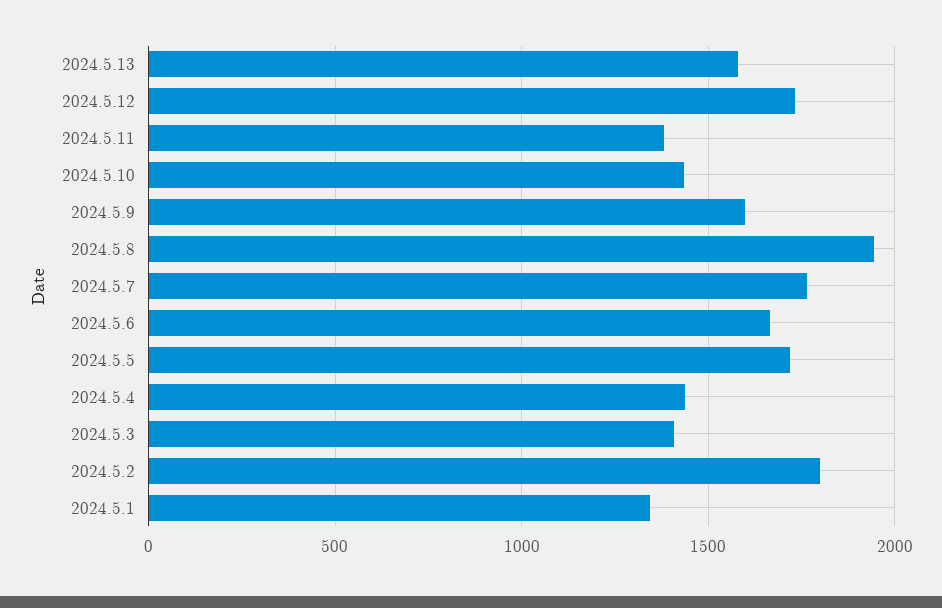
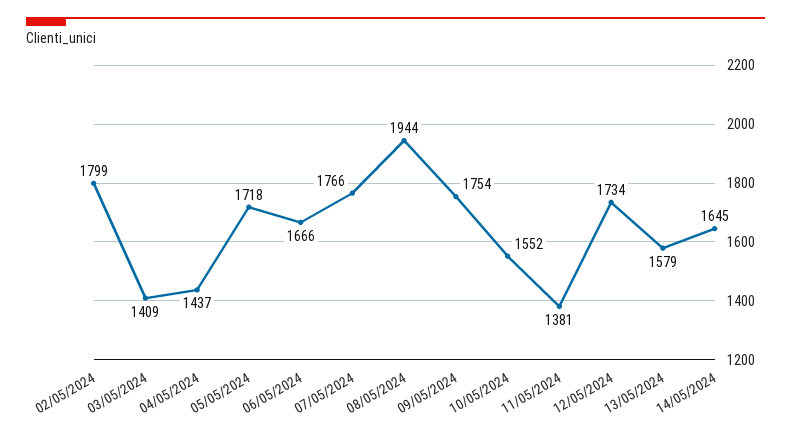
2024.5.10: 1450 -> 1552
2024.5.9: 1600 -> 1754
2024.5.1: 1350 -> none
14/05/2024: none -> 1645

